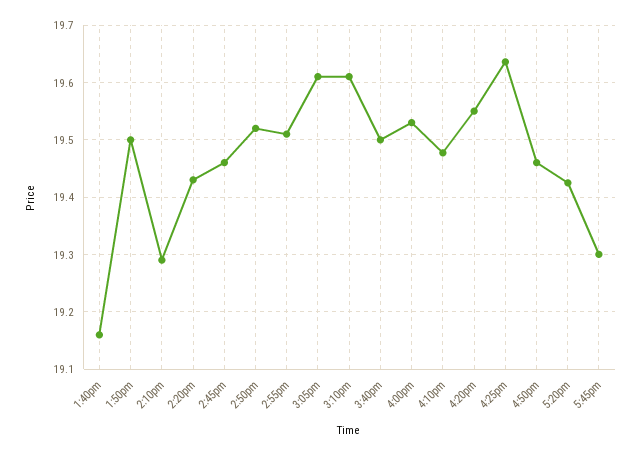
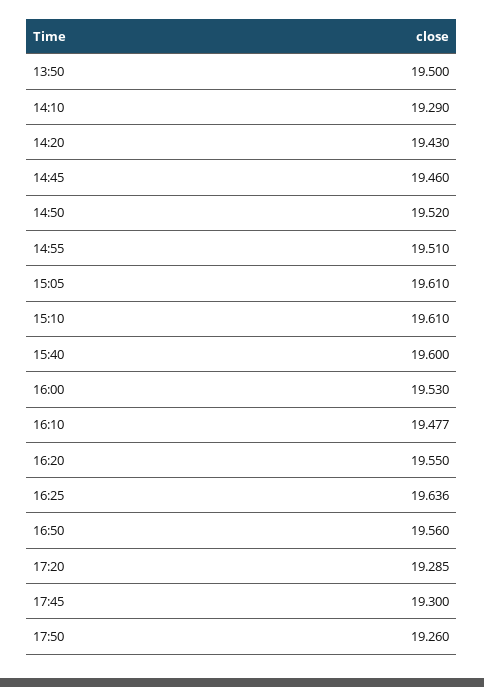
1:40pm: 19.16 -> none
3:40pm: 19.5 -> 19.6
4:50pm: 19.46 -> 19.56
5:20pm: 19.42 -> 19.285
17:50: none -> 19.26

